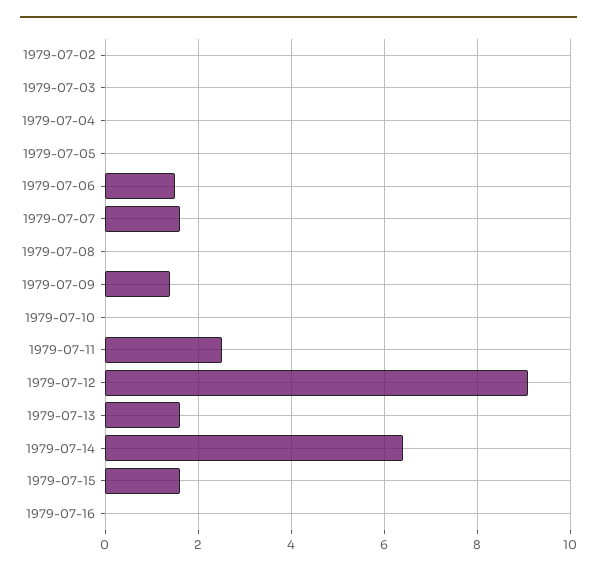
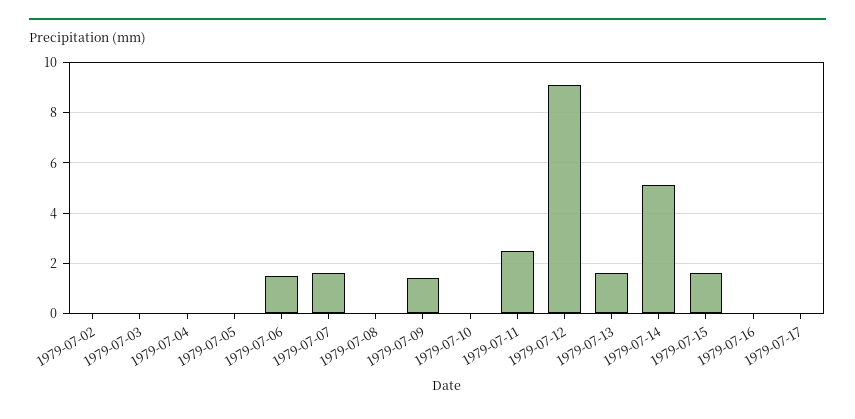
1979-07-14: 6.5 -> 5
1979-07-17: none -> 0

